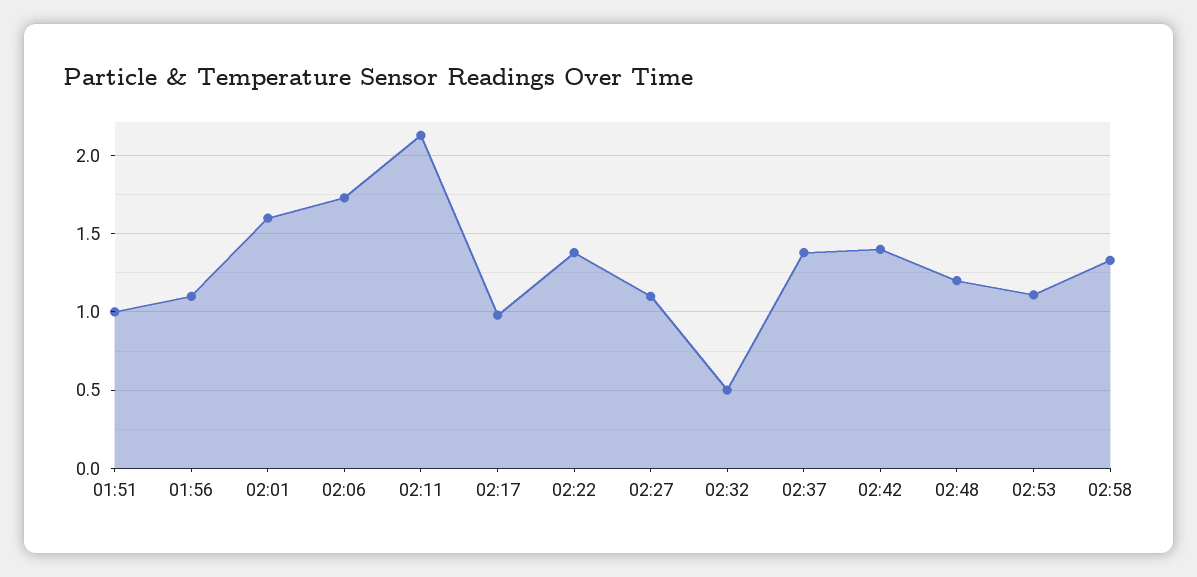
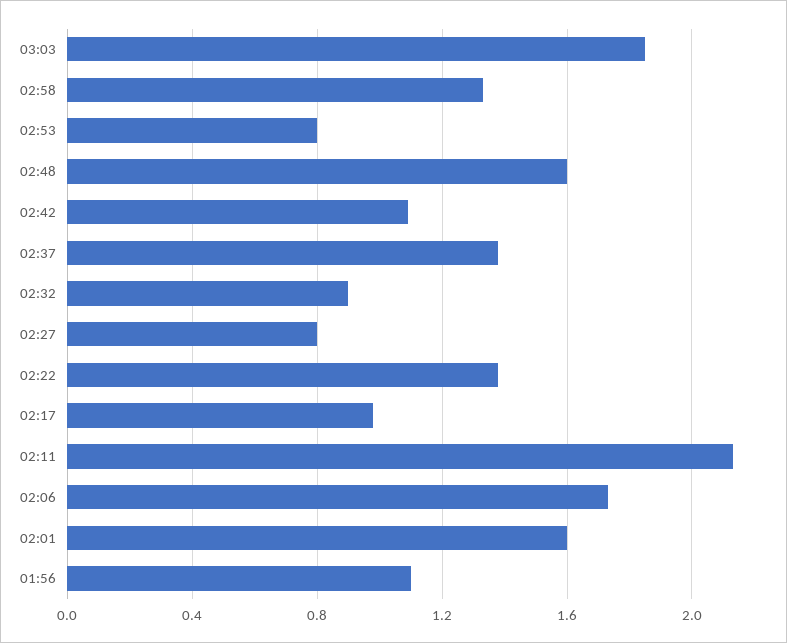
01:51: 1 -> none
02:27: 1.1 -> 0.8
02:32: 0.5 -> 0.9
02:42: 1.4 -> 1.1
02:48: 1.2 -> 1.6
02:53: 1.1 -> 0.8
03:03: none -> 1.85

